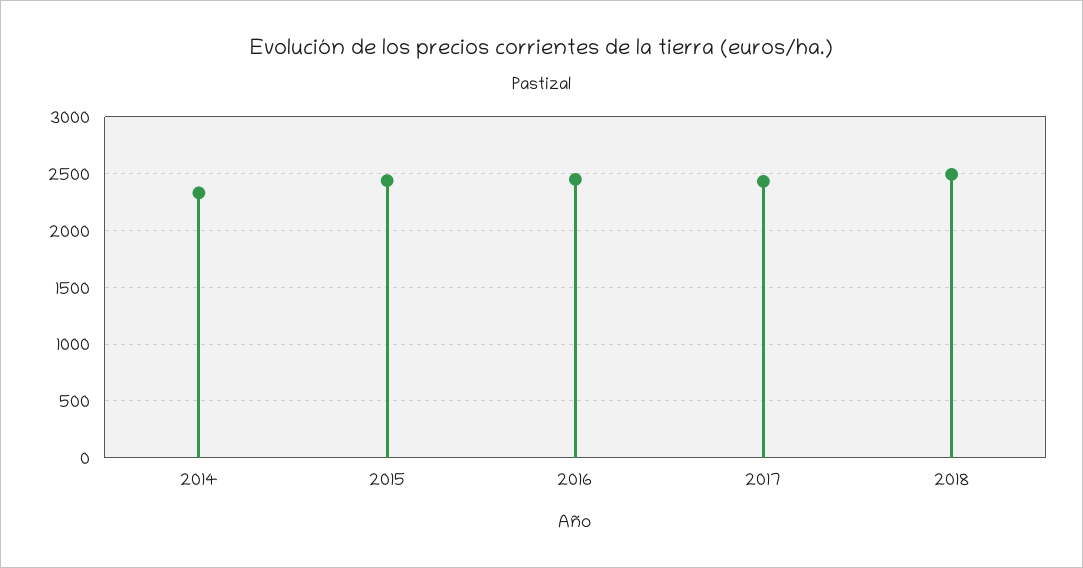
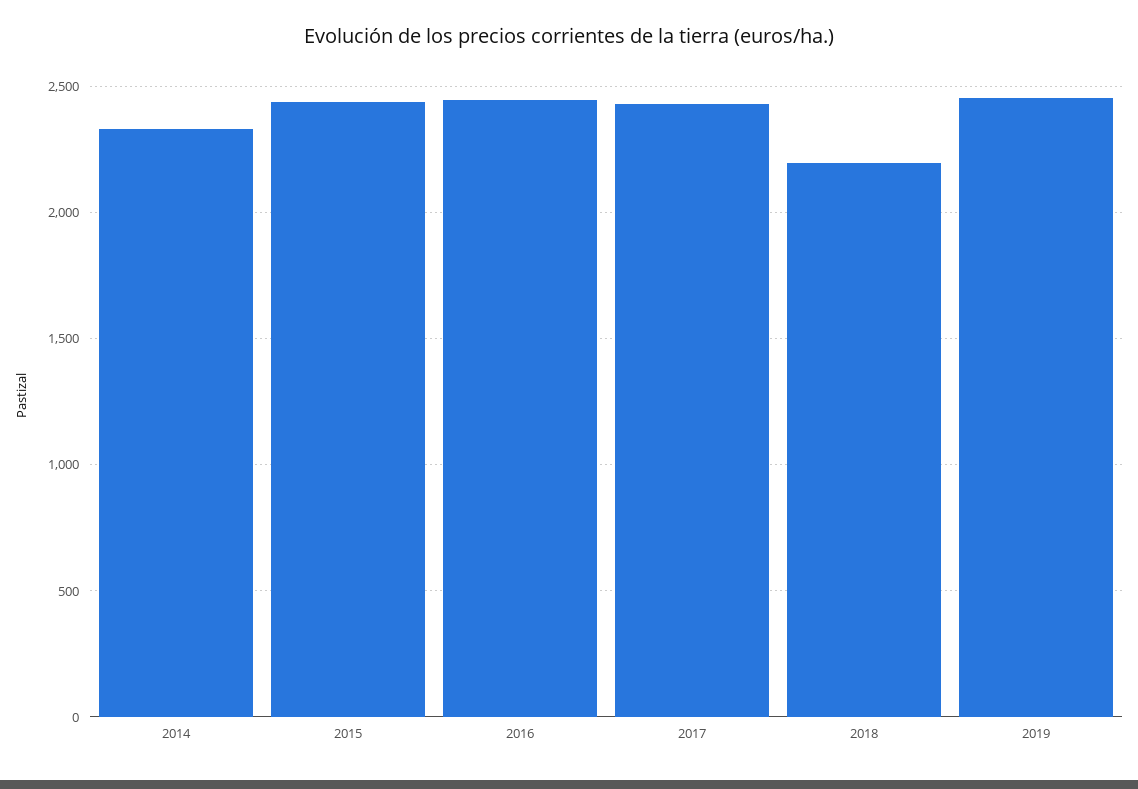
2018: 2500 -> 2200
2019: none -> 2450

